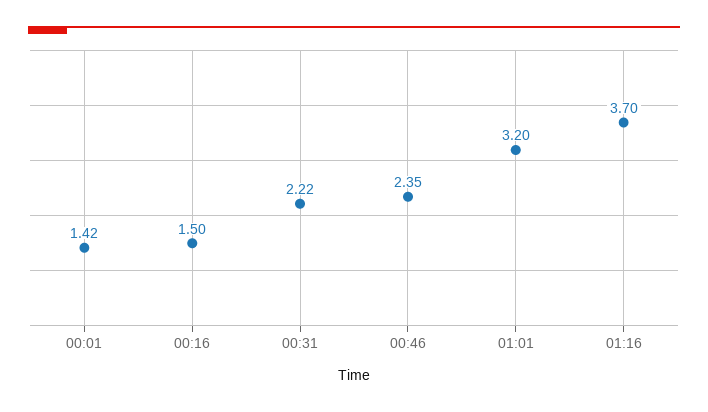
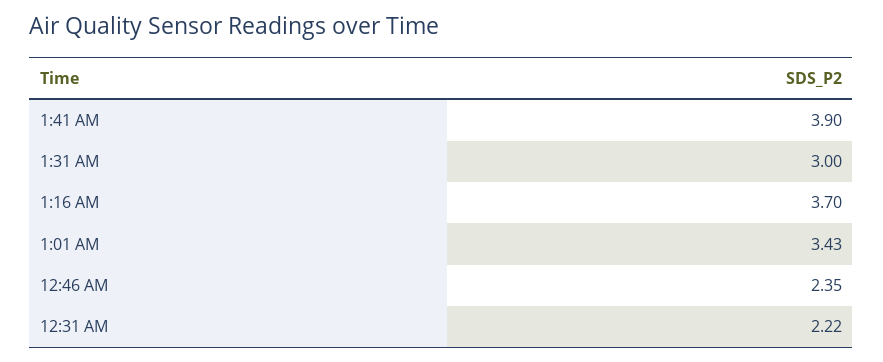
00:01: 1.42 -> none
00:16: 1.5 -> none
01:01: 3.2 -> 3.43
1:41 AM: none -> 3.9
1:31 AM: none -> 3

